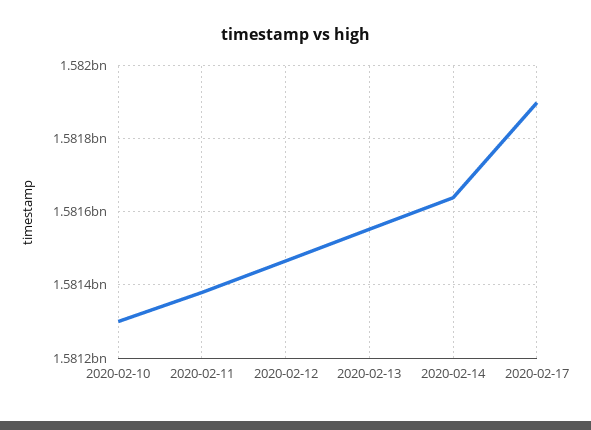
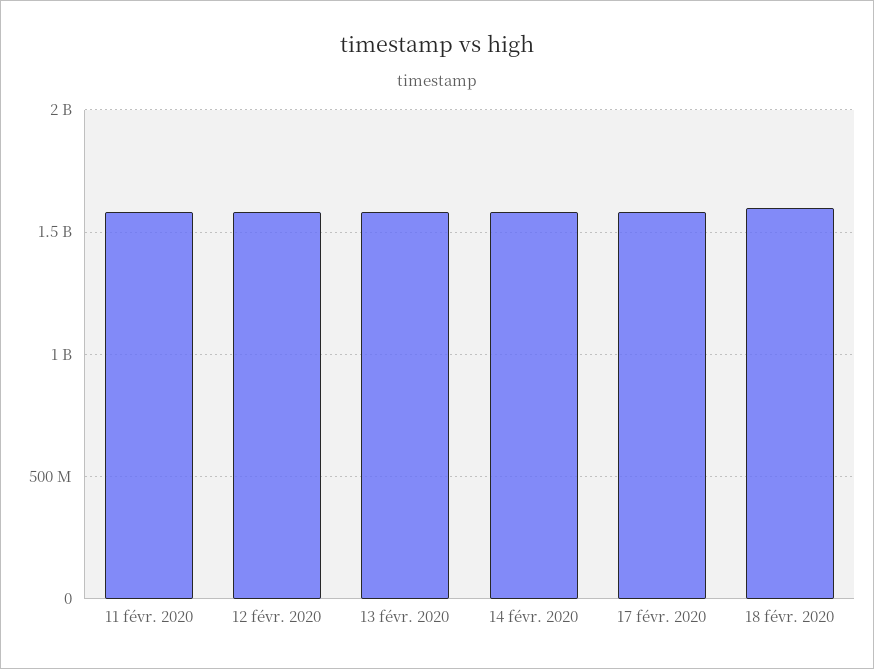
2020-02-10: 1581300000 -> none
18 févr. 2020: none -> 1600000000

